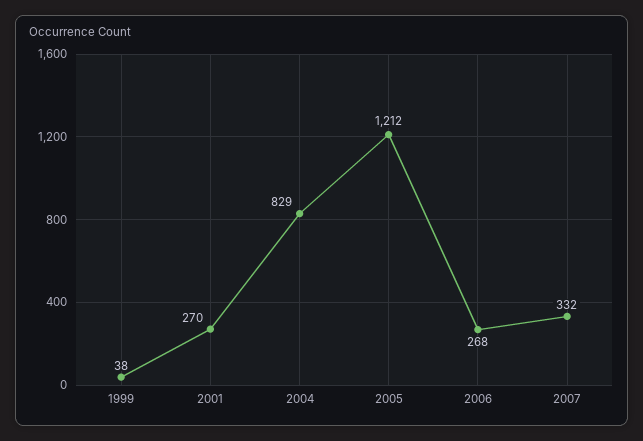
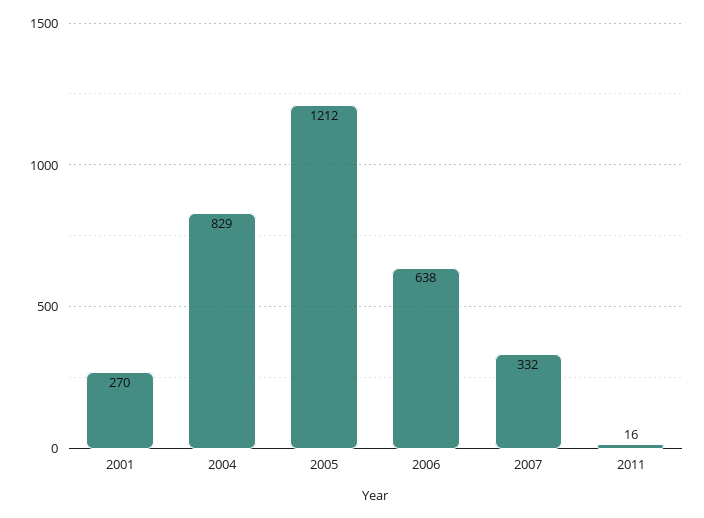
1999: 38 -> none
2006: 268 -> 638
2011: none -> 16

